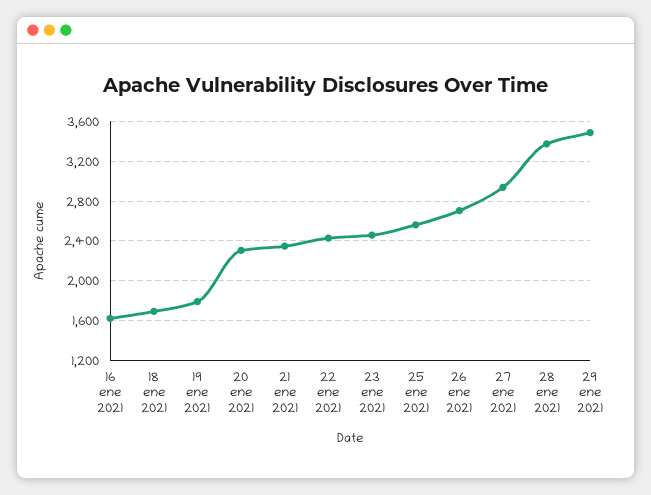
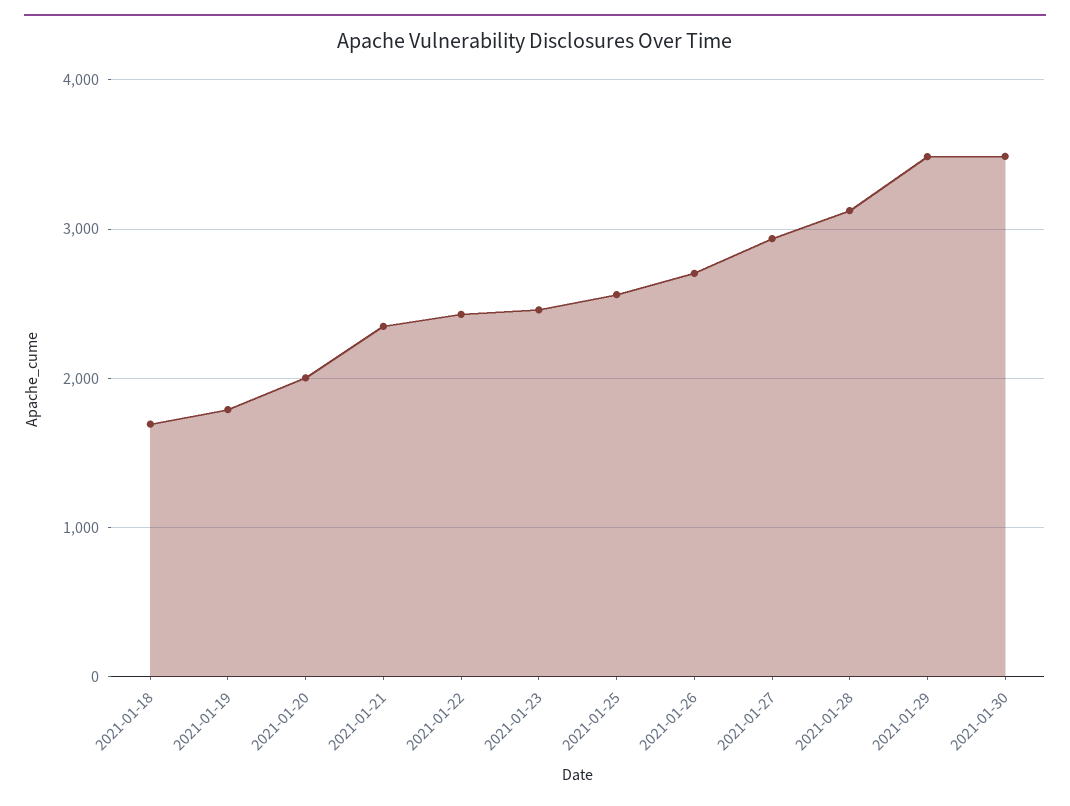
16 ene 2021: 1600 -> none
20 ene 2021: 2300 -> 2000
28 ene 2021: 3400 -> 3100
2021-01-30: none -> 3500

